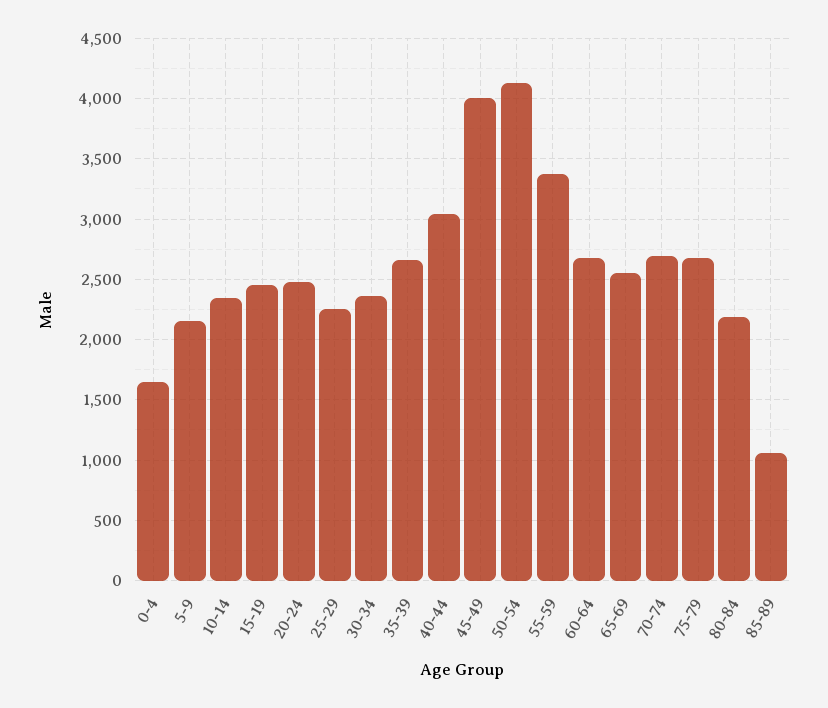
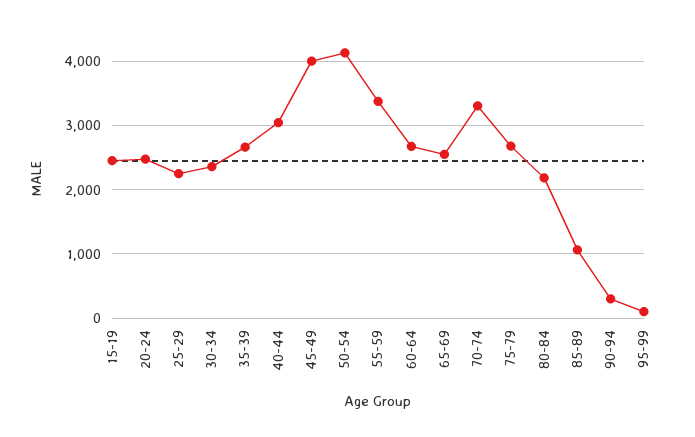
0-4: 1650 -> none
5-9: 2150 -> none
10-14: 2350 -> none
70-74: 2700 -> 3300
90-94: none -> 300
95-99: none -> 100

